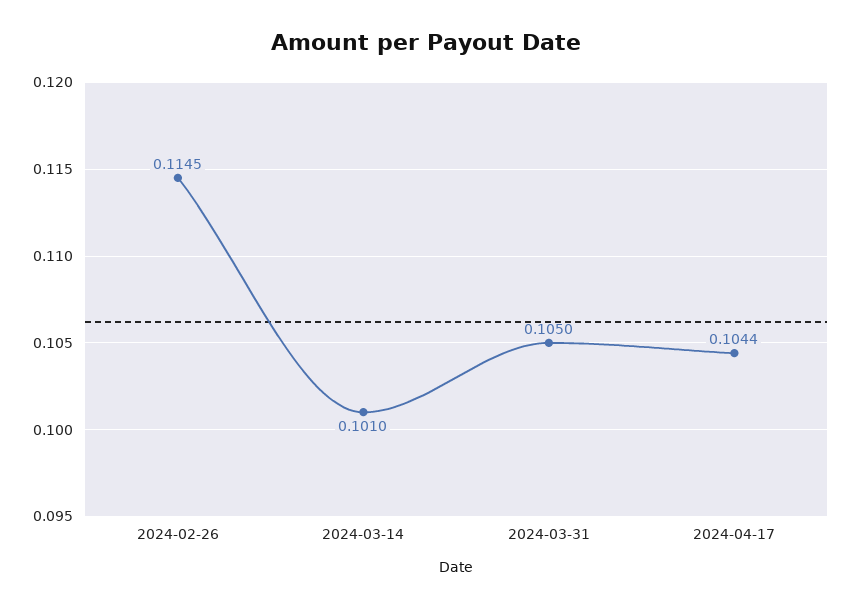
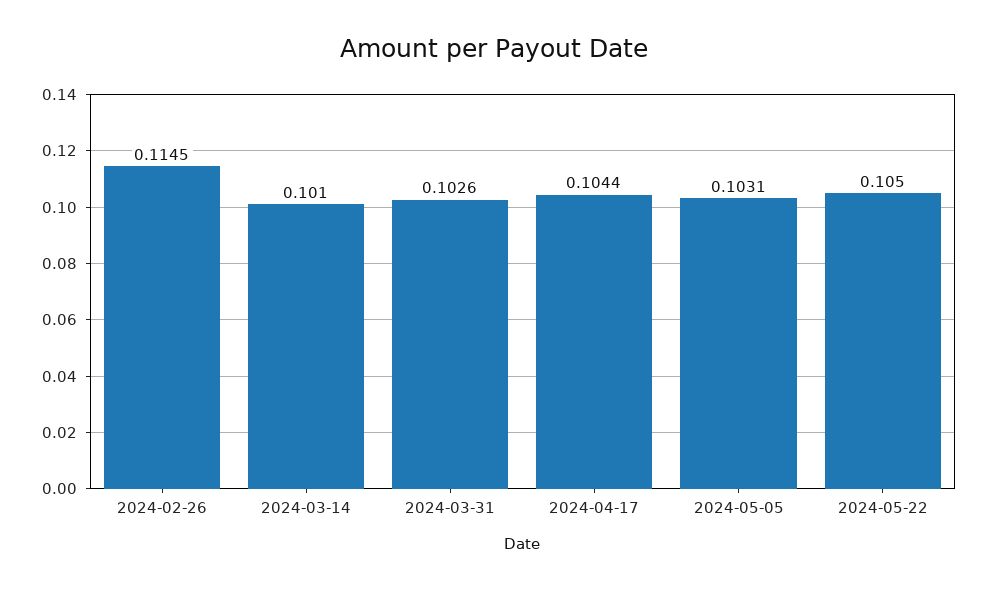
2024-03-31: 0.105 -> 0.1026
2024-05-05: none -> 0.1031
2024-05-22: none -> 0.105

